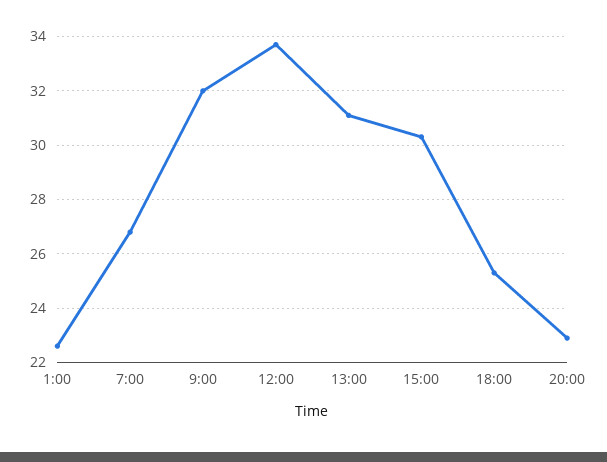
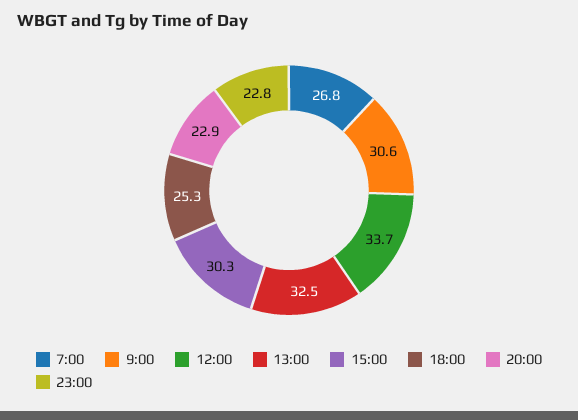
1:00: 22.5 -> none
9:00: 32 -> 30.6
13:00: 31 -> 32.5
23:00: none -> 22.8

